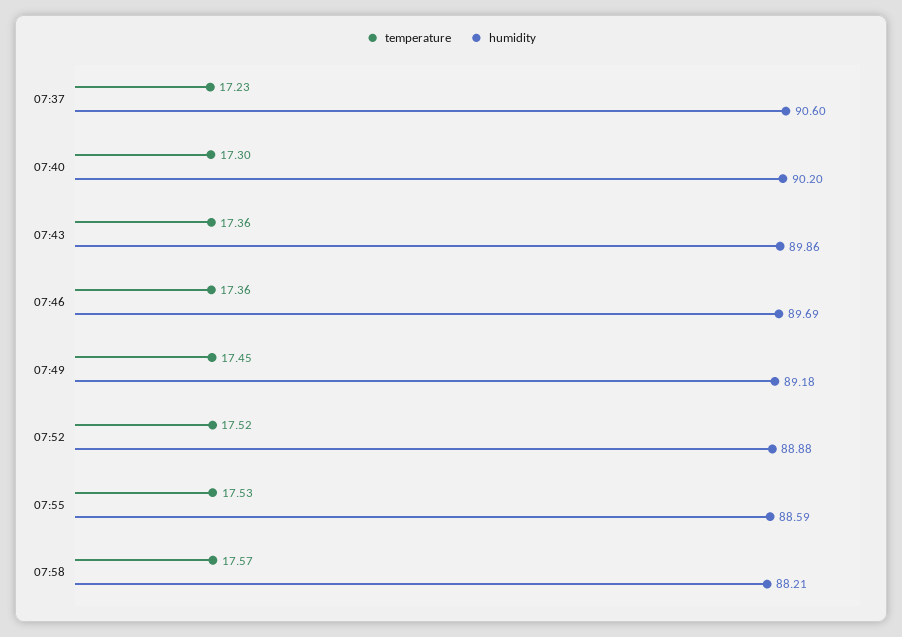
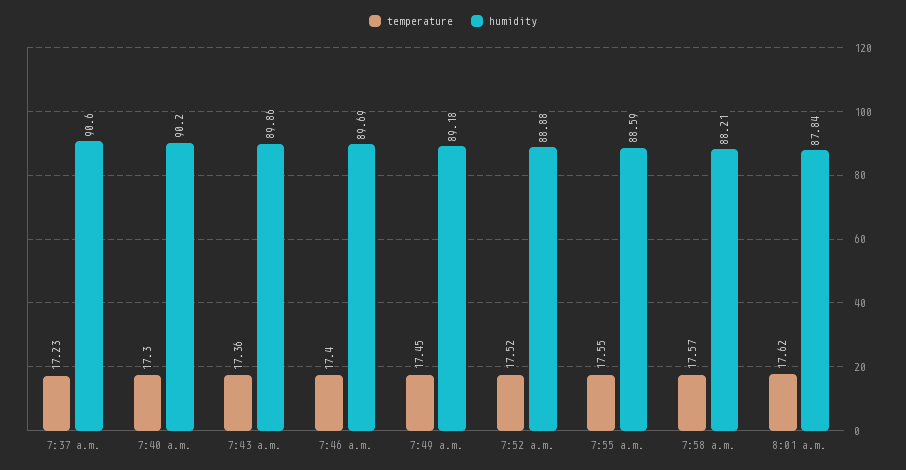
temperature, 07:46: 17.36 -> 17.4
temperature, 07:55: 17.53 -> 17.55
temperature, 8:01 a.m.: none -> 17.62
humidity, 8:01 a.m.: none -> 87.84

